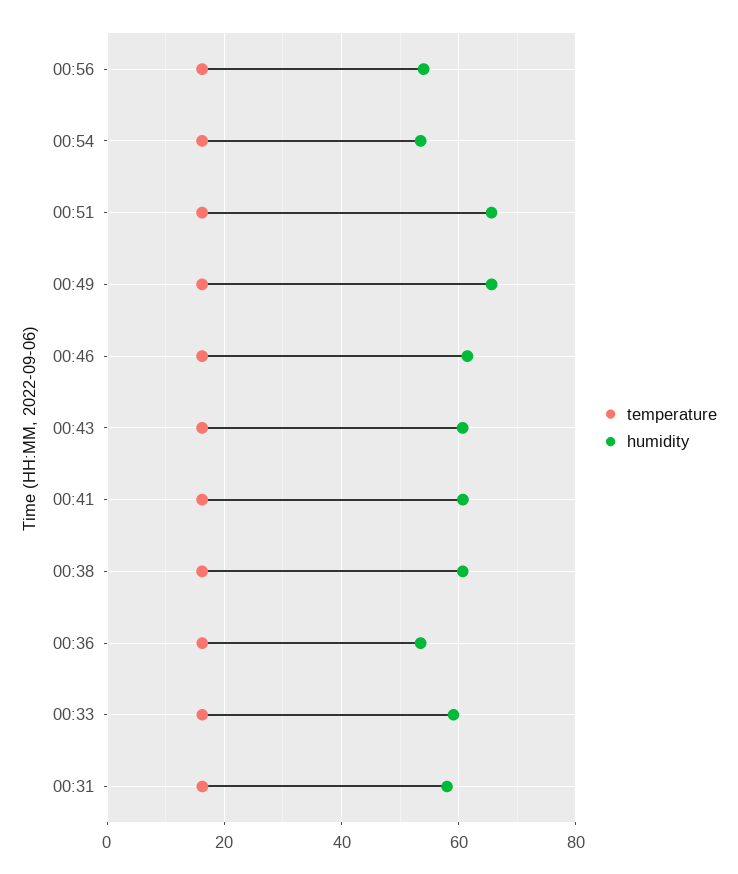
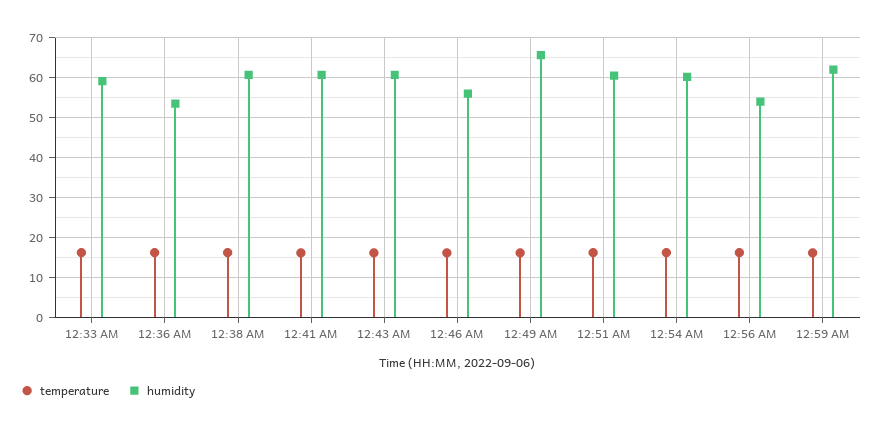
humidity, 00:54: 54 -> 60
humidity, 00:51: 66 -> 60
humidity, 00:46: 62 -> 56
temperature, 00:31: 16 -> none
humidity, 00:31: 58 -> none
temperature, 12:59 AM: none -> 16
humidity, 12:59 AM: none -> 62

